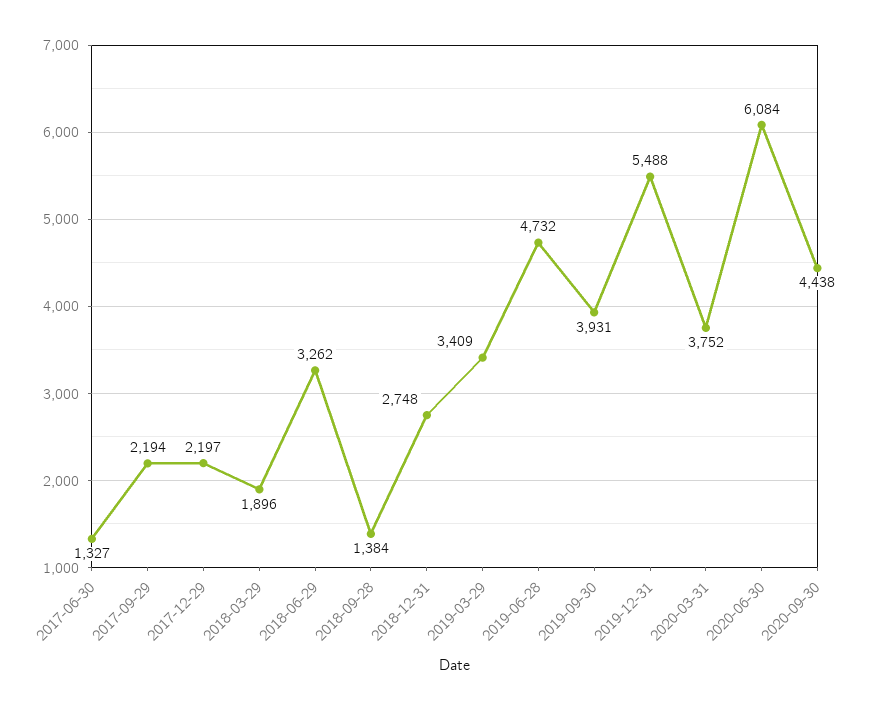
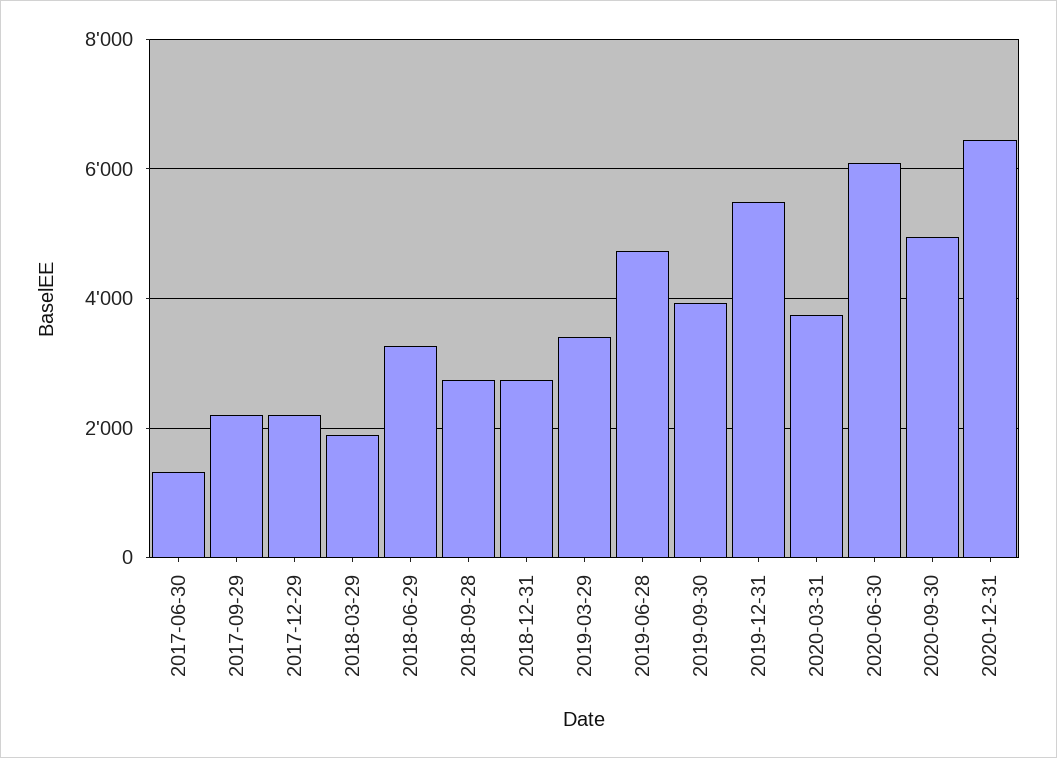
2018-09-28: 1384 -> 2800
2020-09-30: 4438 -> 5000
2020-12-31: none -> 6400

